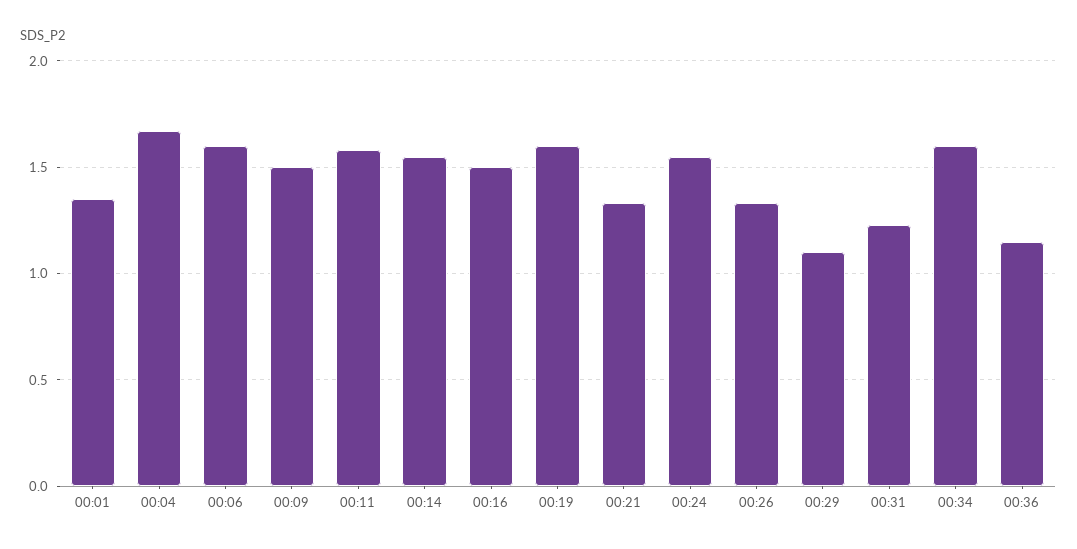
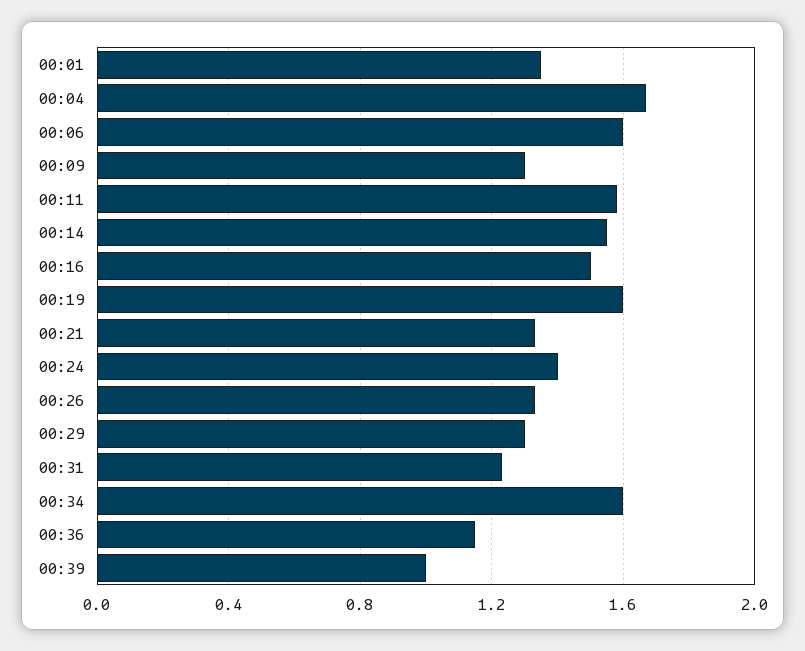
00:09: 1.5 -> 1.3
00:24: 1.55 -> 1.4
00:29: 1.1 -> 1.3
00:39: none -> 1

